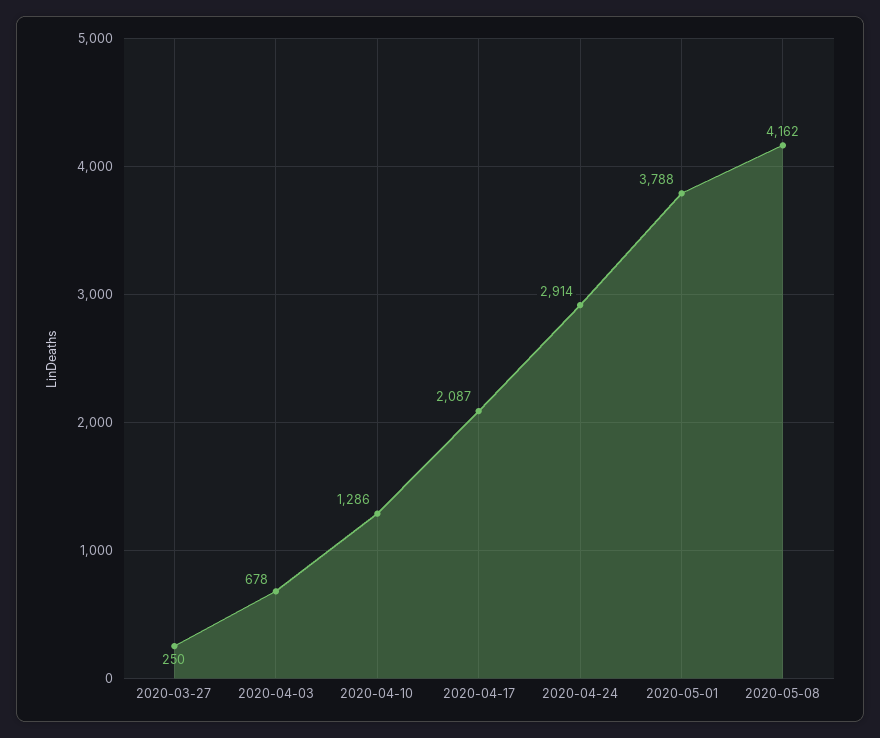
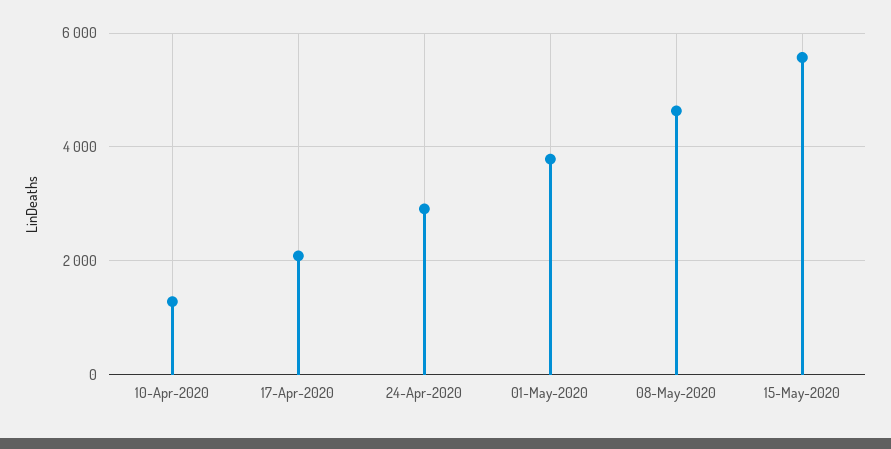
2020-03-27: 250 -> none
2020-04-03: 678 -> none
2020-05-08: 4162 -> 4600
15-May-2020: none -> 5600

